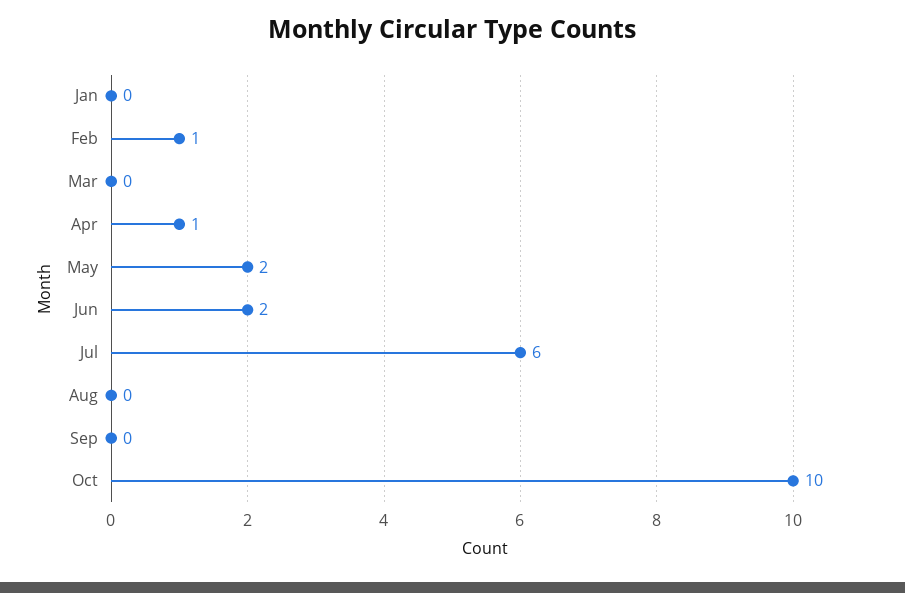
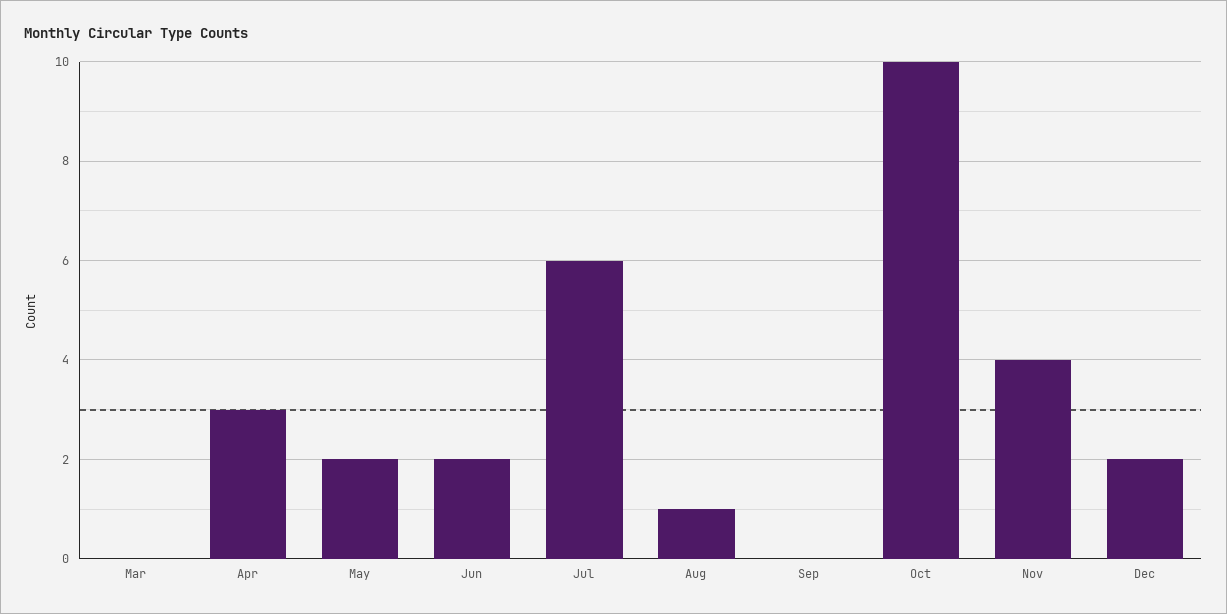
Jan: 0 -> none
Feb: 1 -> none
Apr: 1 -> 3
Aug: 0 -> 1
Nov: none -> 4
Dec: none -> 2

